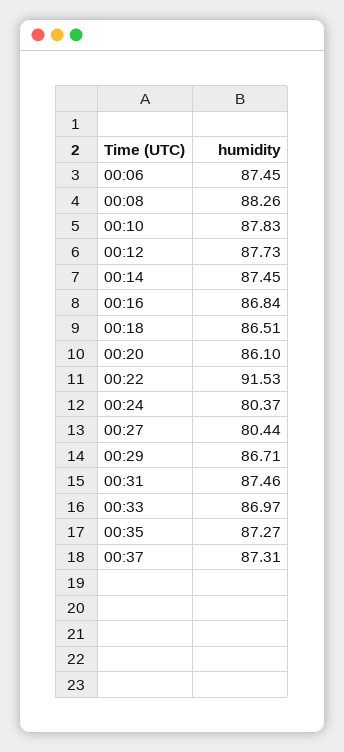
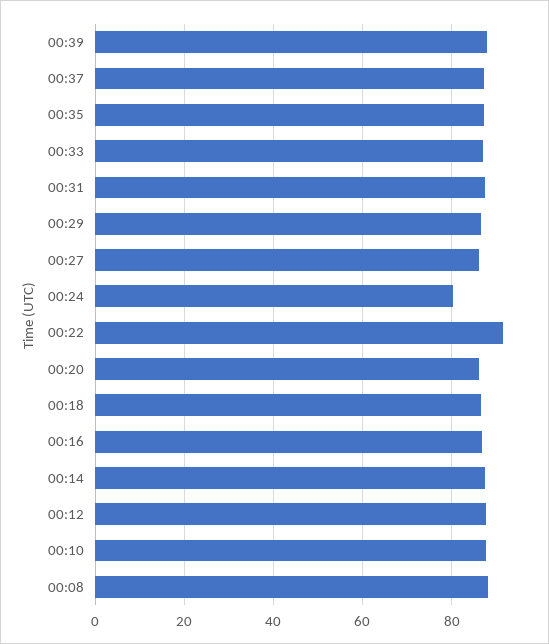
00:06: 87.45 -> none
00:27: 80.44 -> 86
00:39: none -> 88

